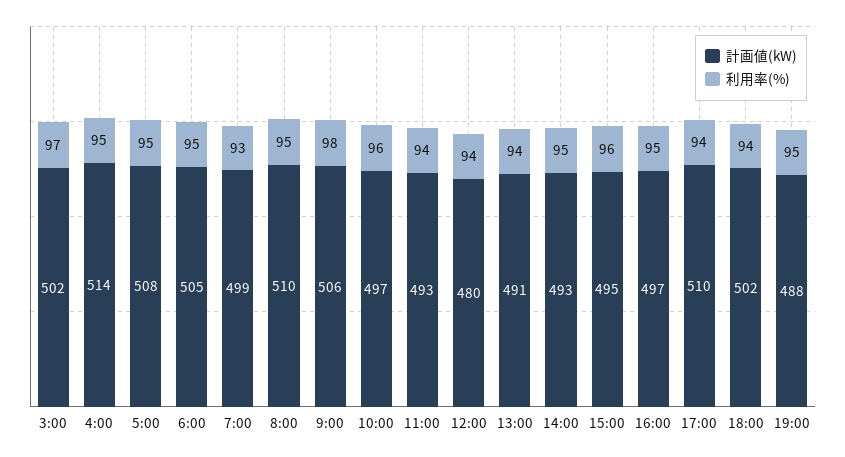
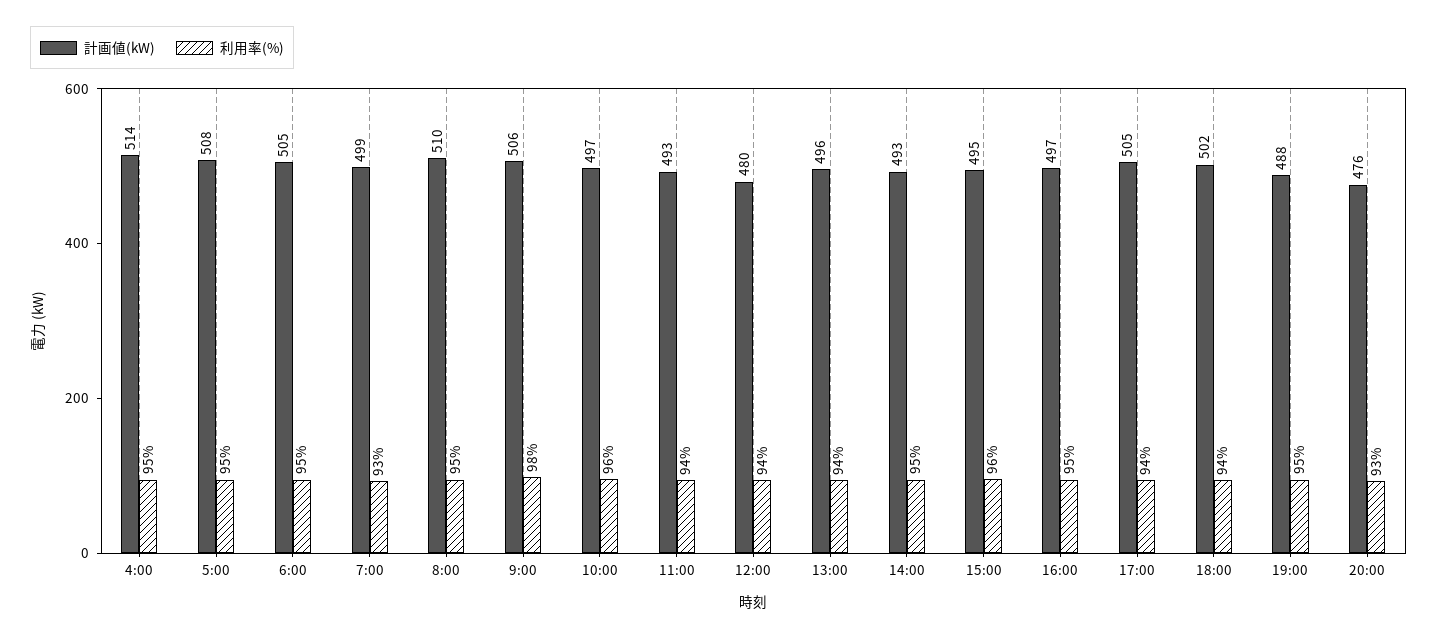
計画値(kW), 3:00: 502 -> none
利用率(%), 3:00: 97 -> none
計画値(kW), 13:00: 491 -> 496
計画値(kW), 17:00: 510 -> 505
計画値(kW), 20:00: none -> 476
利用率(%), 20:00: none -> 93

